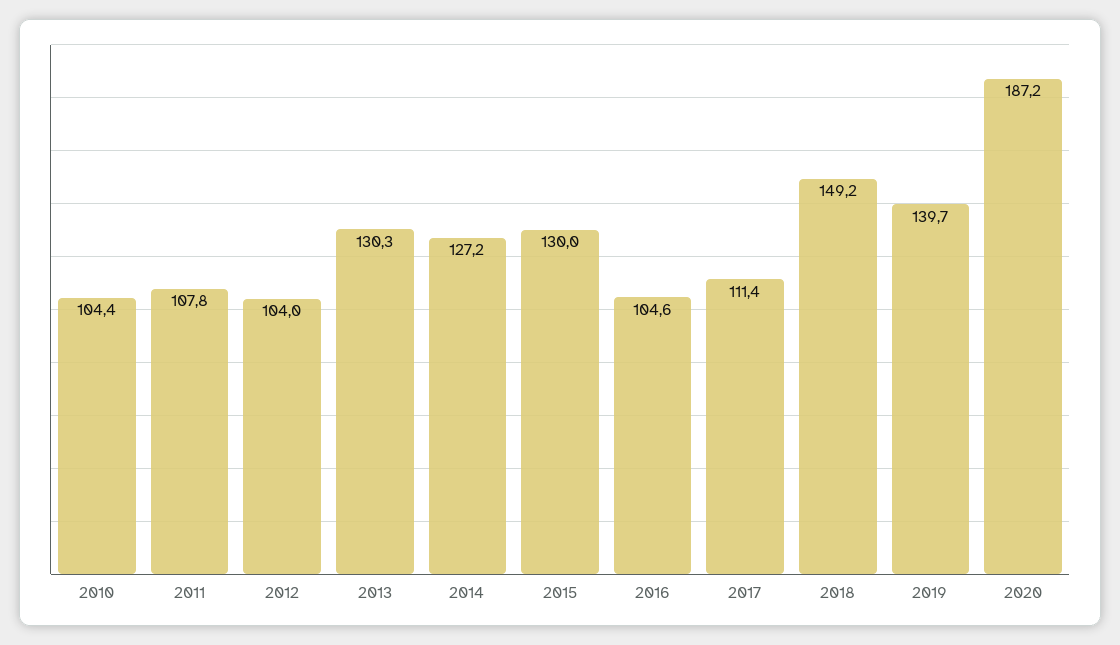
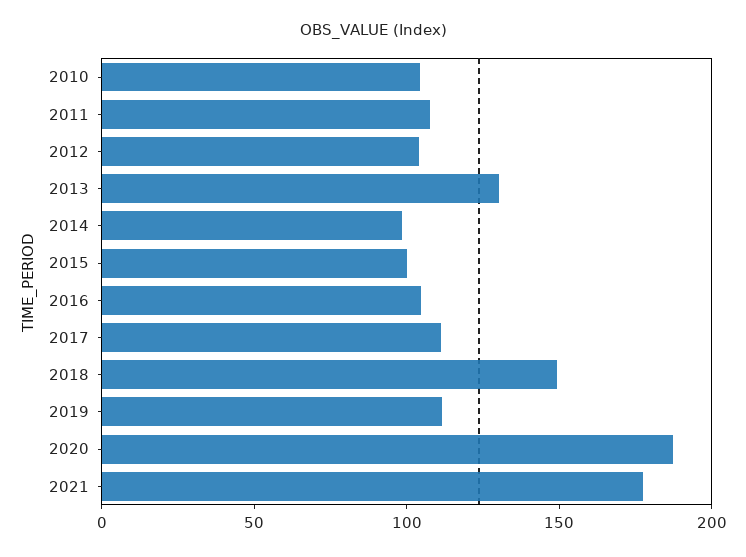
2014: 127.2 -> 100
2015: 130 -> 100
2019: 139.7 -> 110
2021: none -> 180

